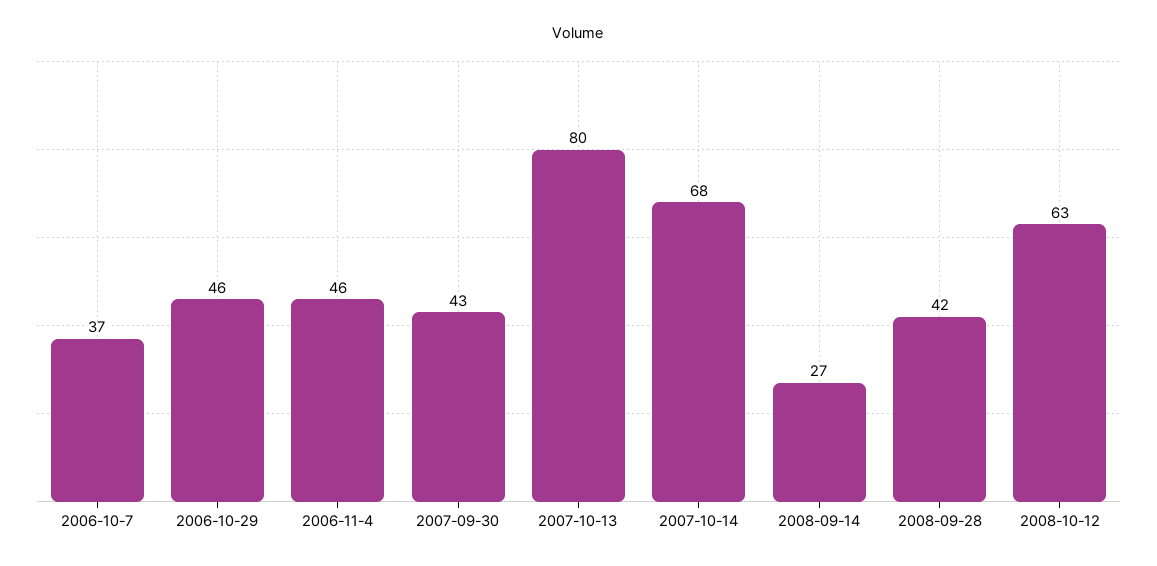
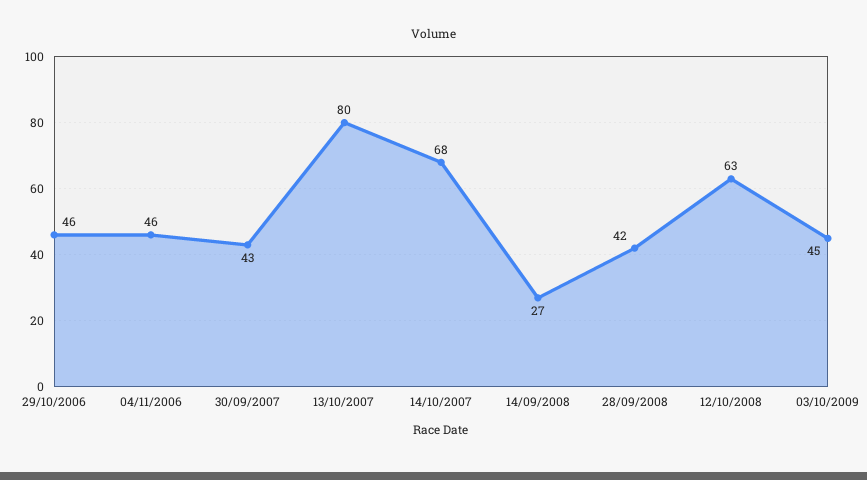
2006-10-7: 37 -> none
03/10/2009: none -> 45

